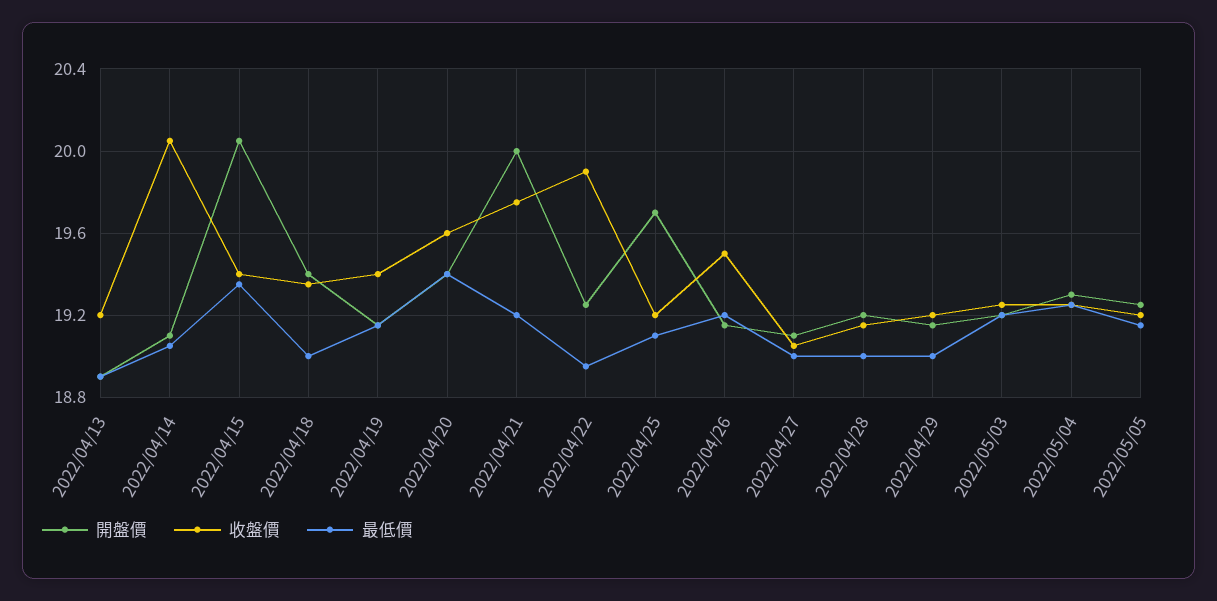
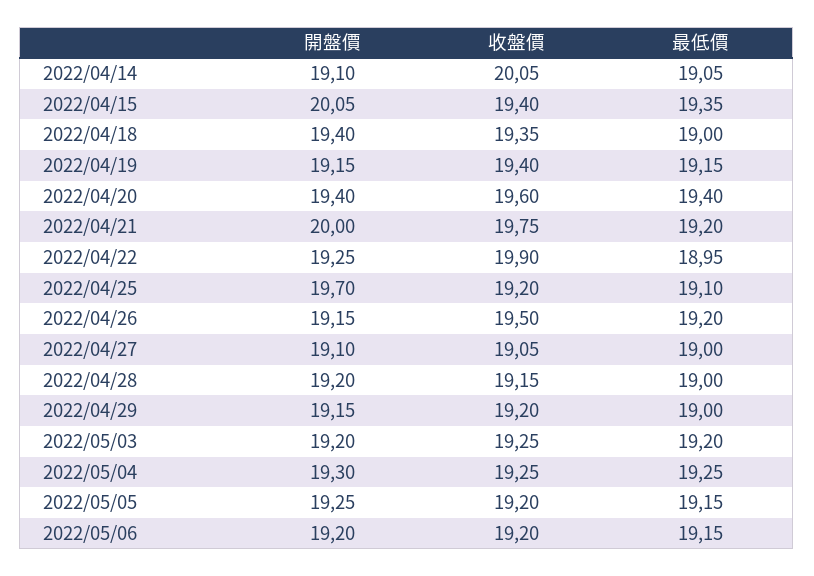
開盤價, 2022/04/13: 18.9 -> none
收盤價, 2022/04/13: 19.2 -> none
最低價, 2022/04/13: 18.9 -> none
開盤價, 2022/05/06: none -> 19.2
收盤價, 2022/05/06: none -> 19.2
最低價, 2022/05/06: none -> 19.15

